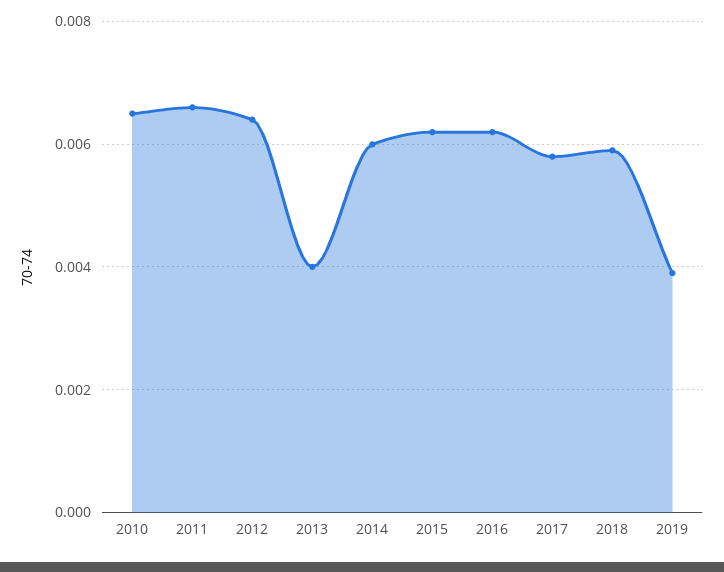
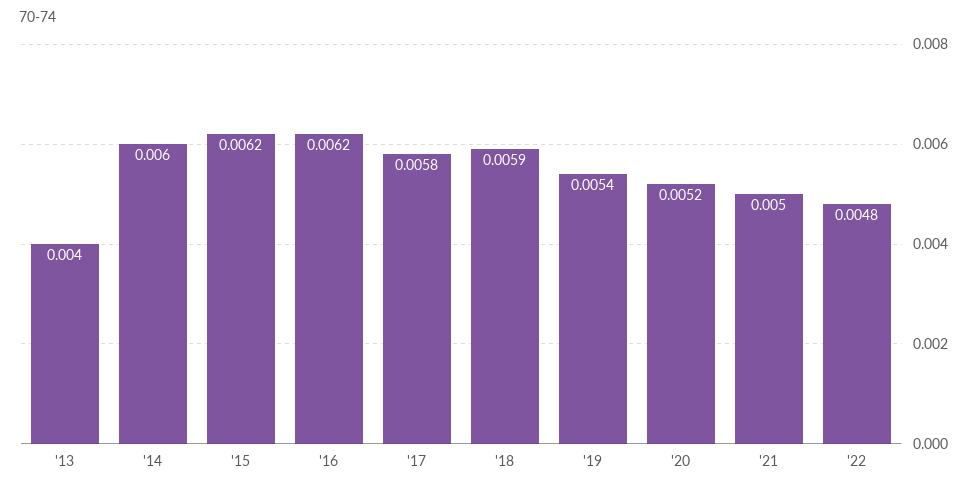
2010: 0.0065 -> none
2011: 0.0065 -> none
2012: 0.0065 -> none
2019: 0.004 -> 0.0054
'20: none -> 0.0052
'21: none -> 0.005
'22: none -> 0.0048

